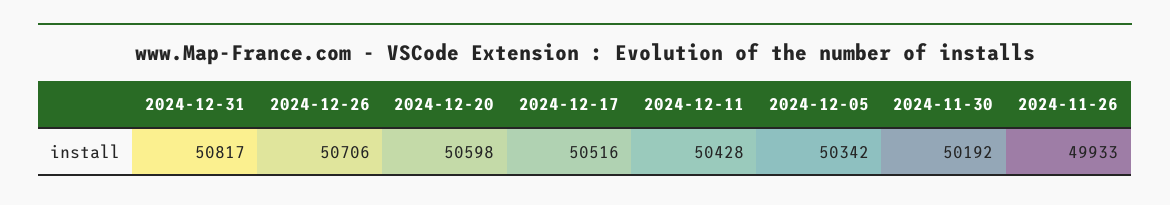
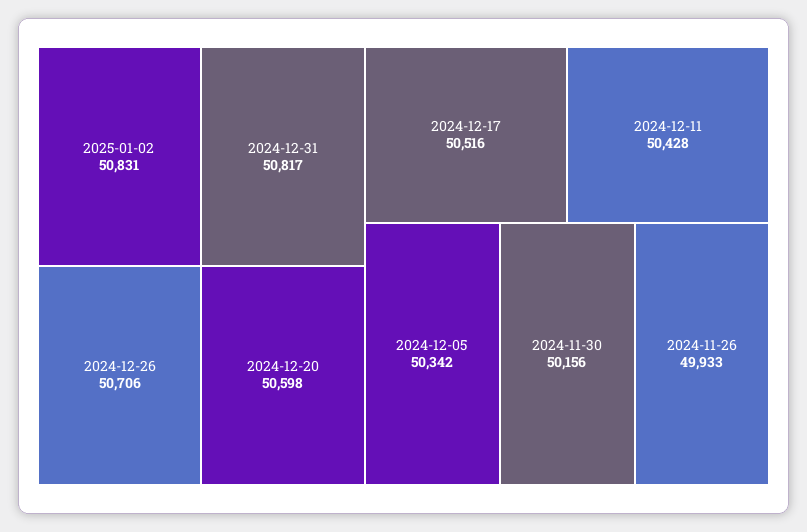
2024-11-30: 50192 -> 50156
2025-01-02: none -> 50831

